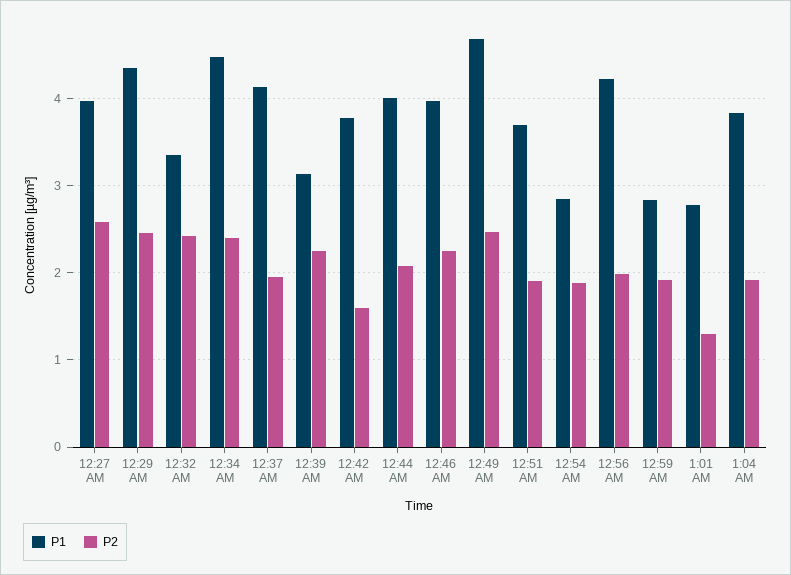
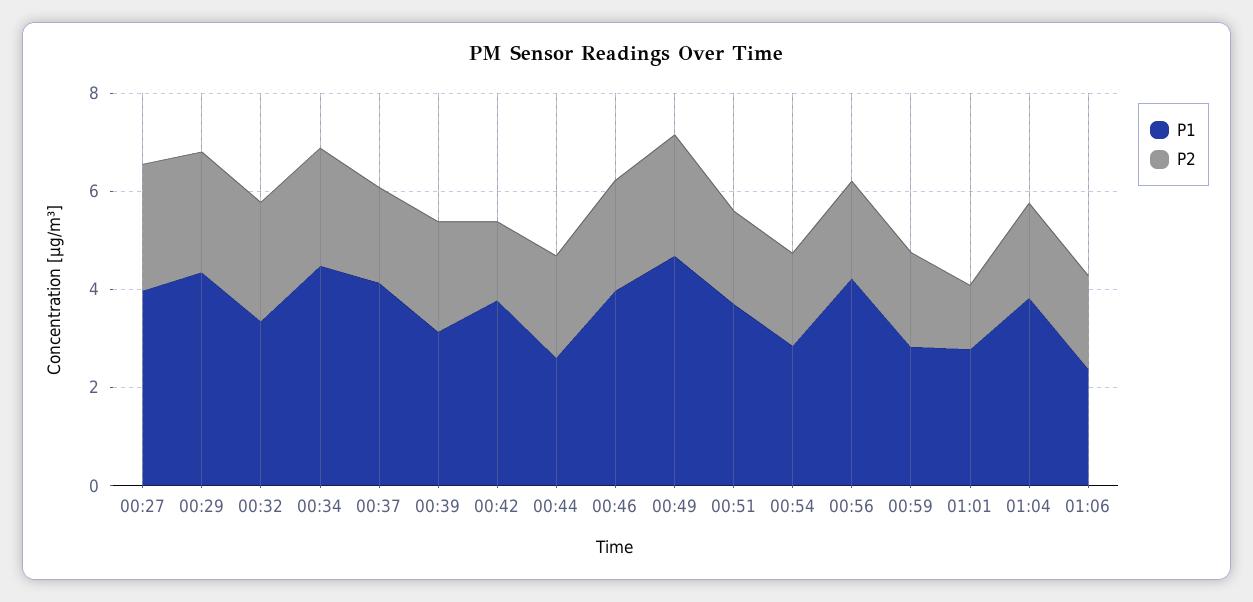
P1, 12:44 AM: 4 -> 2.5
P1, 01:06: none -> 2.5
P2, 01:06: none -> 2

